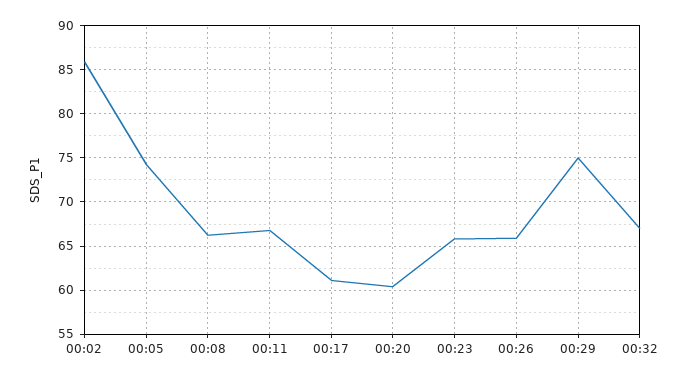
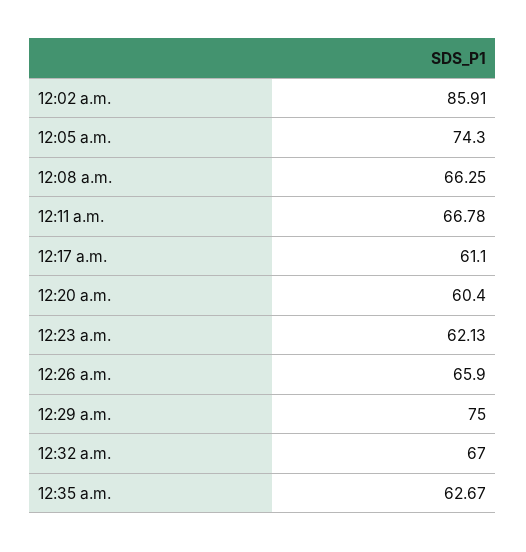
00:23: 66 -> 62.13
12:35 a.m.: none -> 62.67

